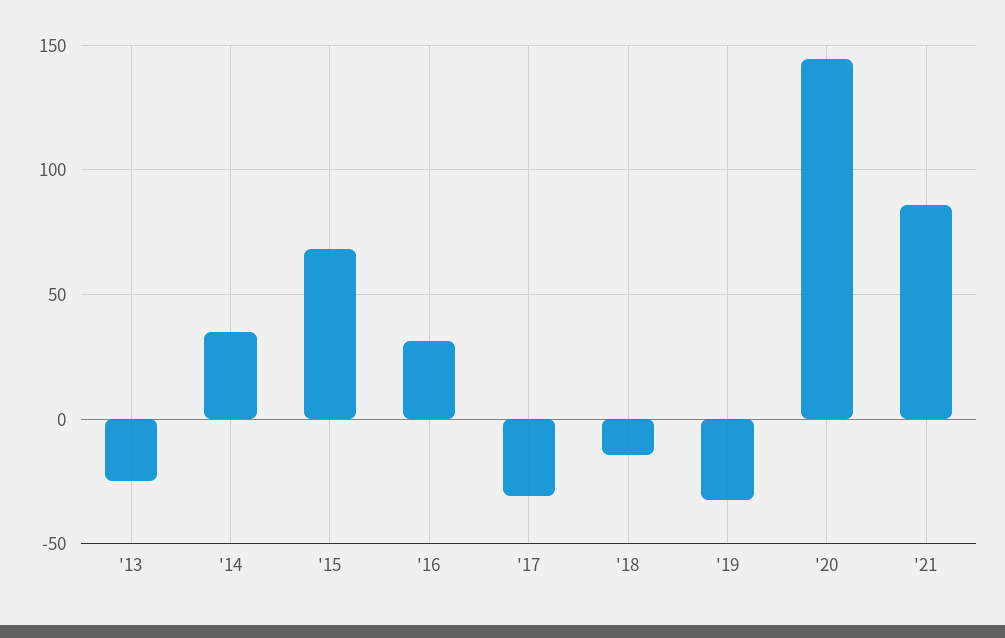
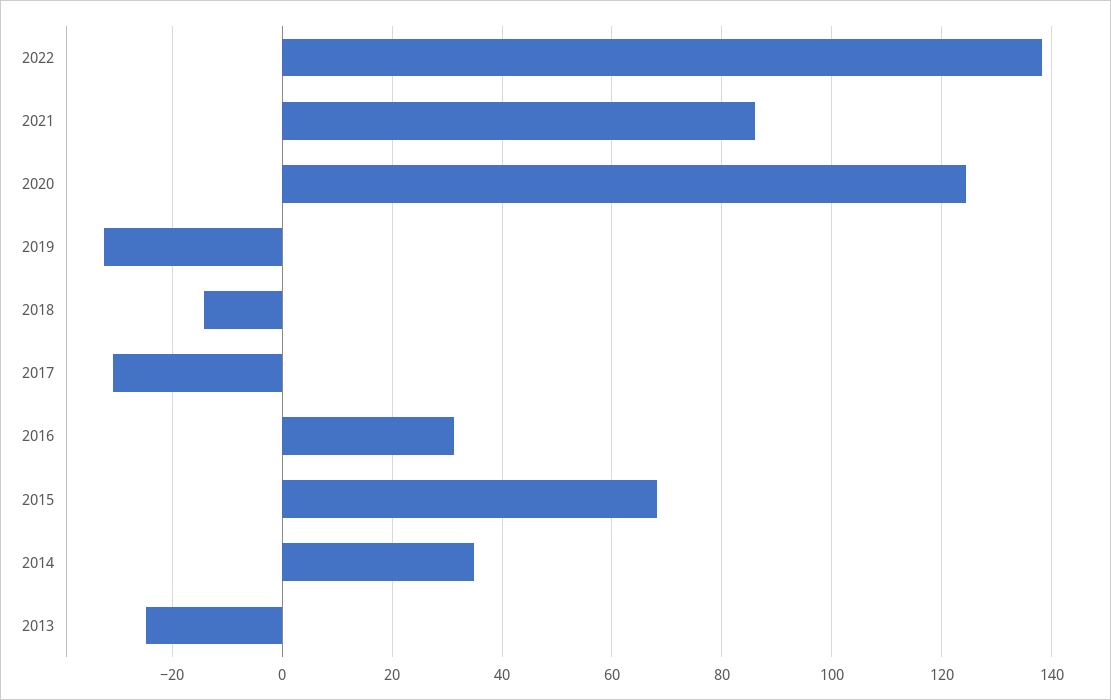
'20: 145 -> 124
2022: none -> 138

